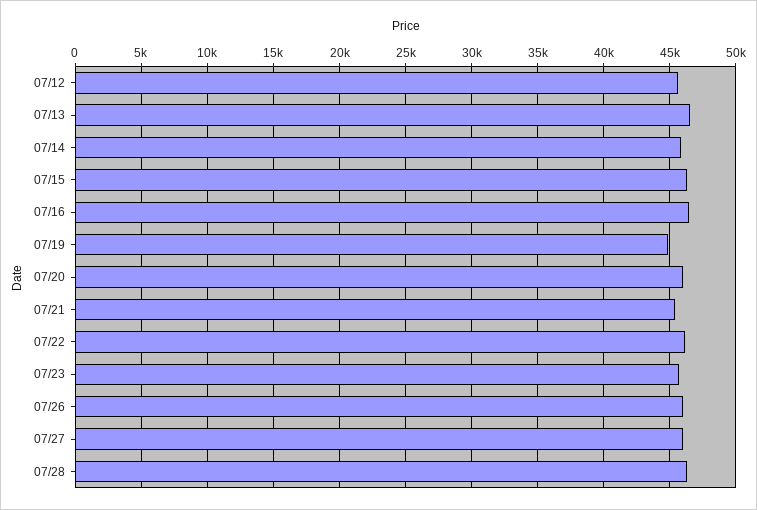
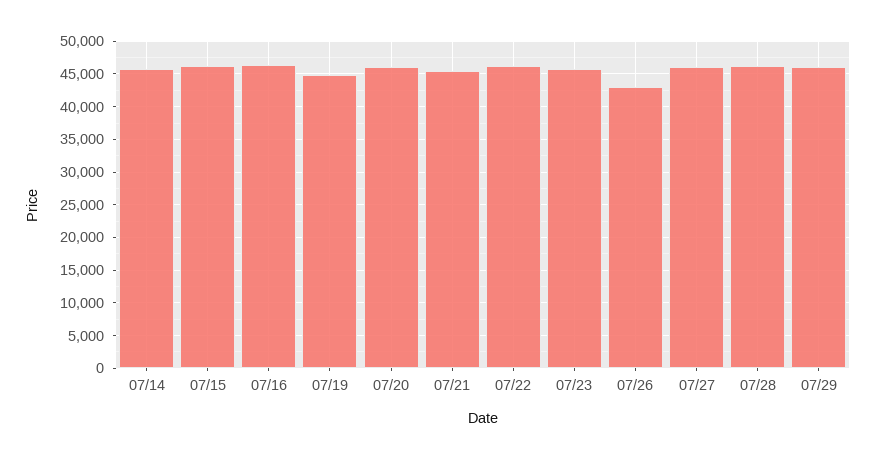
07/12: 45500 -> none
07/13: 46500 -> none
07/26: 46000 -> 43000
07/29: none -> 46000

